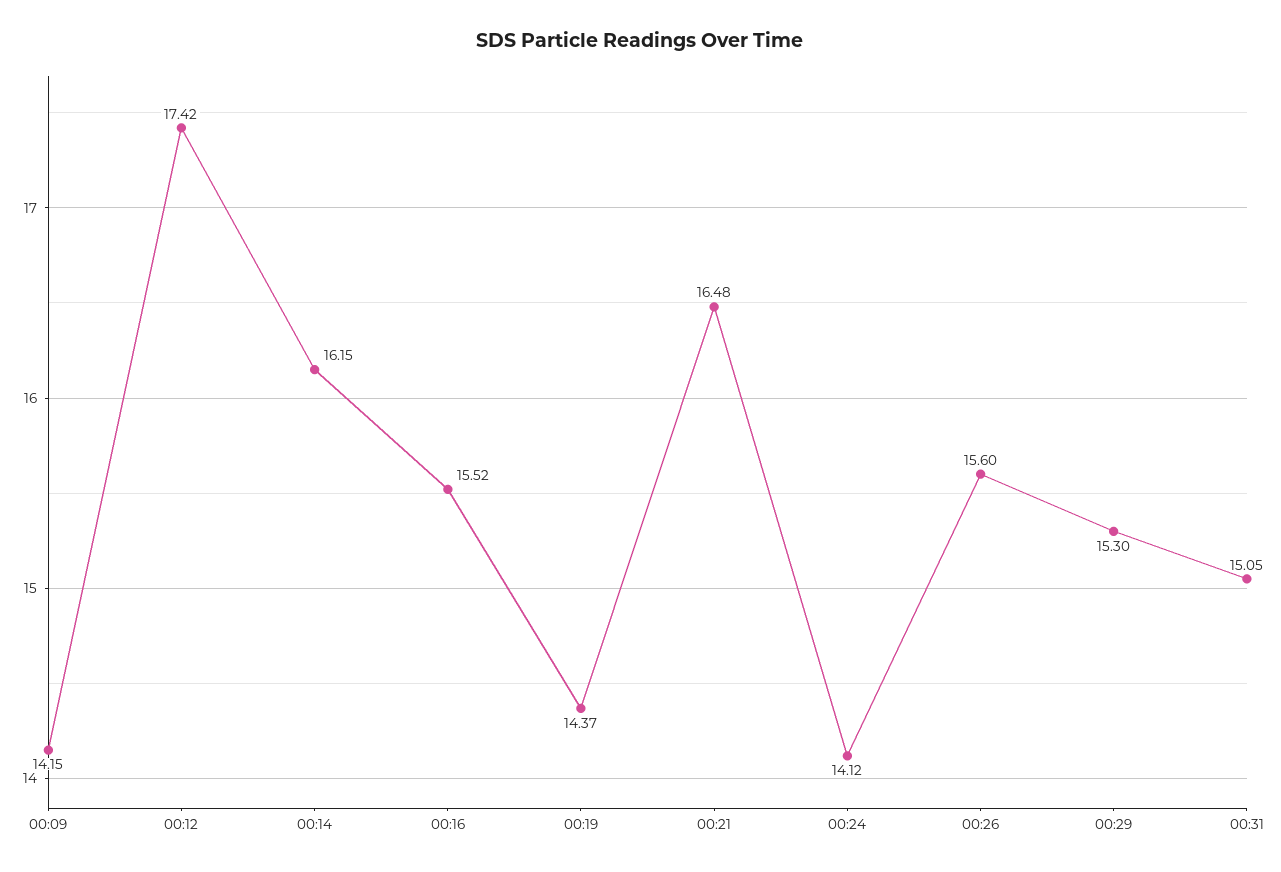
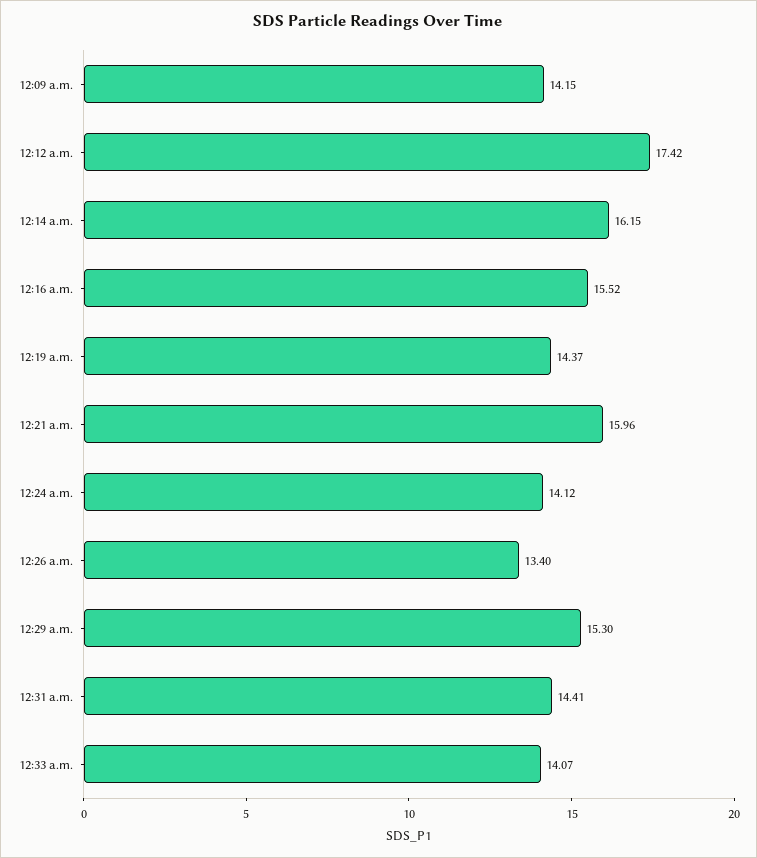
00:21: 16.48 -> 15.96
00:26: 15.6 -> 13.4
00:31: 15.05 -> 14.41
12:33 a.m.: none -> 14.07

